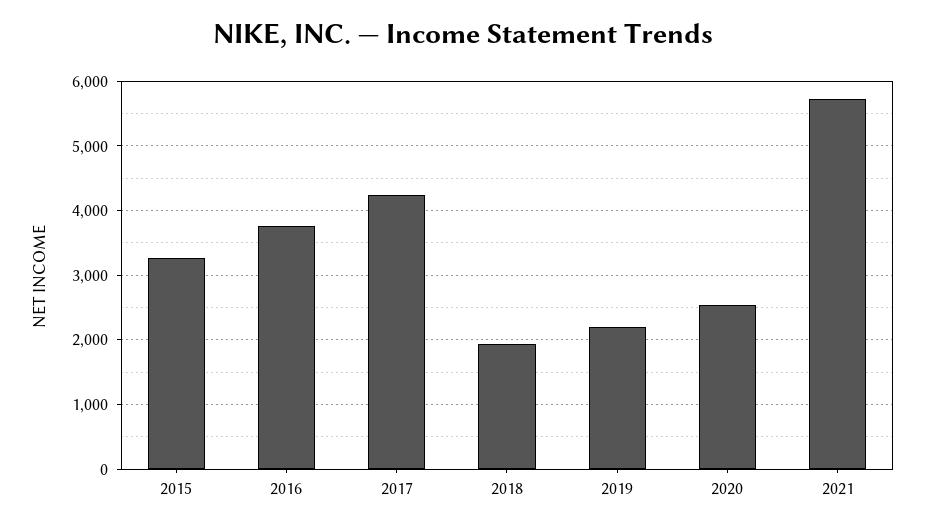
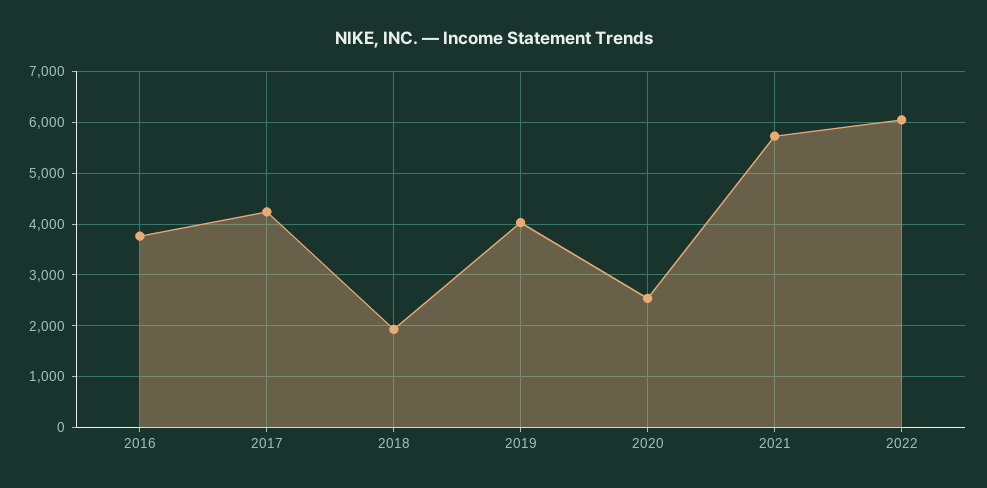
2015: 3300 -> none
2019: 2200 -> 4000
2022: none -> 6000

